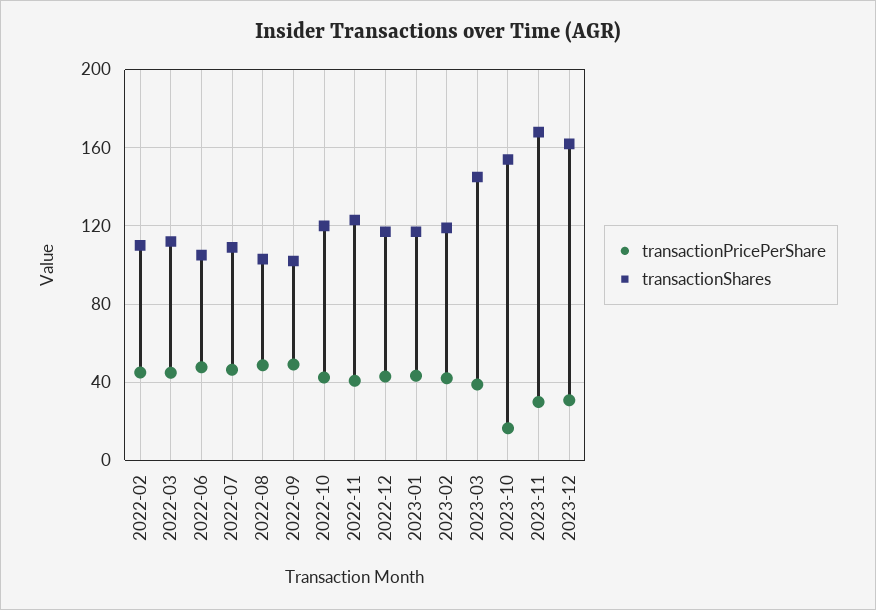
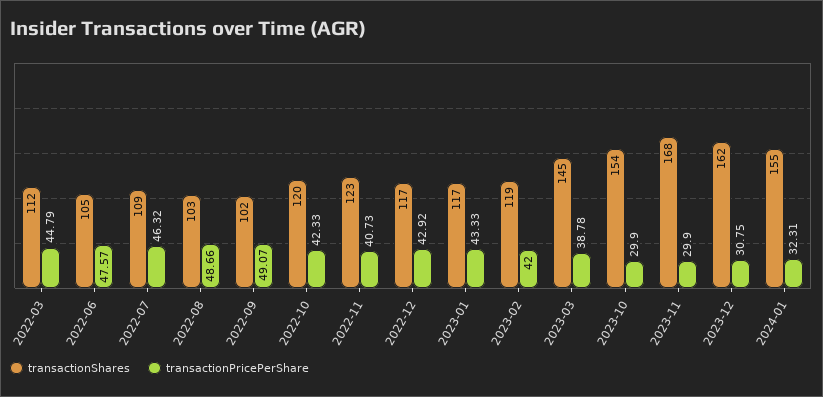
transactionPricePerShare, 2022-02: 45 -> none
transactionShares, 2022-02: 110 -> none
transactionPricePerShare, 2023-10: 15 -> 29.9
transactionShares, 2024-01: none -> 155
transactionPricePerShare, 2024-01: none -> 32.31

